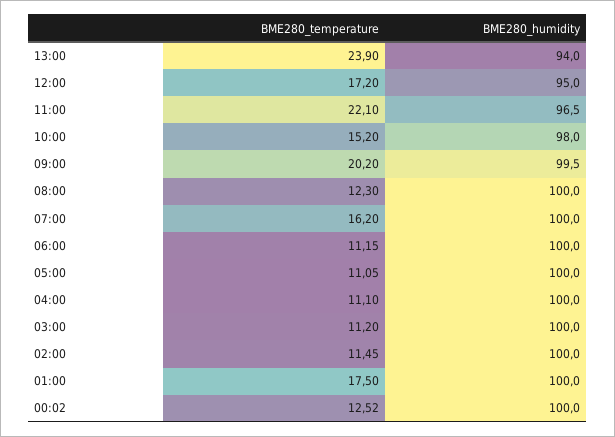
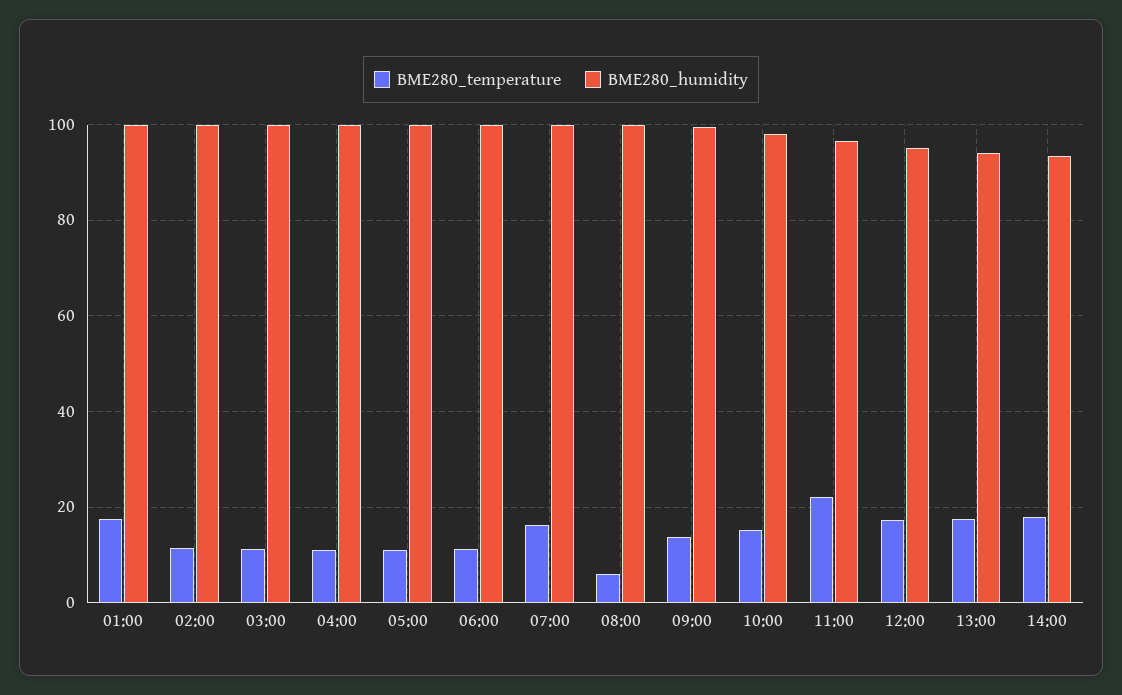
BME280_temperature, 13:00: 23.9 -> 18
BME280_temperature, 09:00: 20.2 -> 14
BME280_temperature, 08:00: 12.3 -> 6
BME280_temperature, 00:02: 12.52 -> none
BME280_humidity, 00:02: 100 -> none
BME280_temperature, 14:00: none -> 18
BME280_humidity, 14:00: none -> 94

